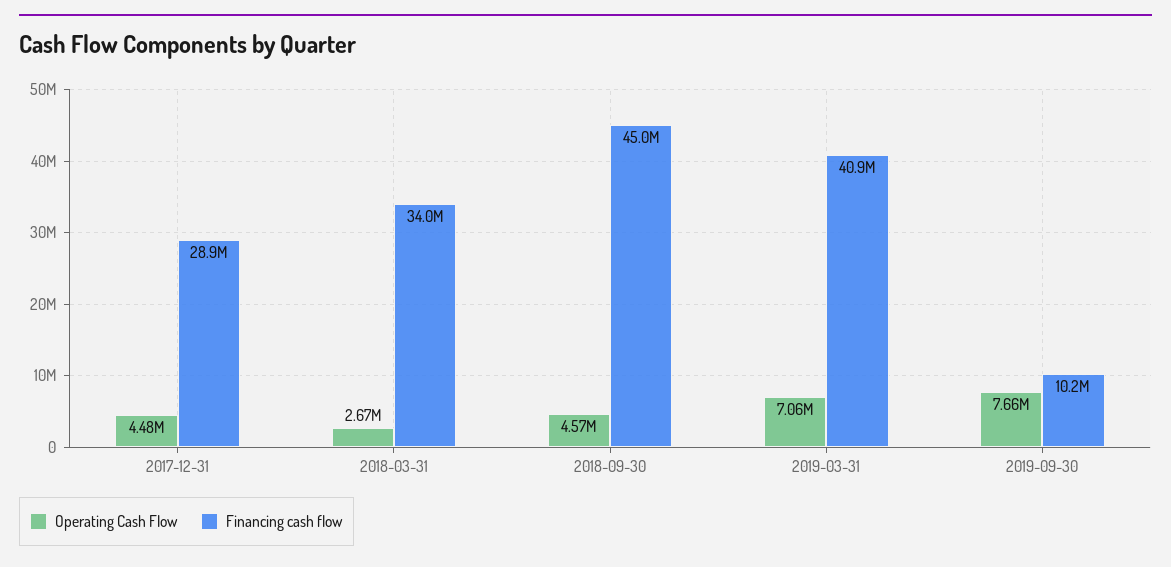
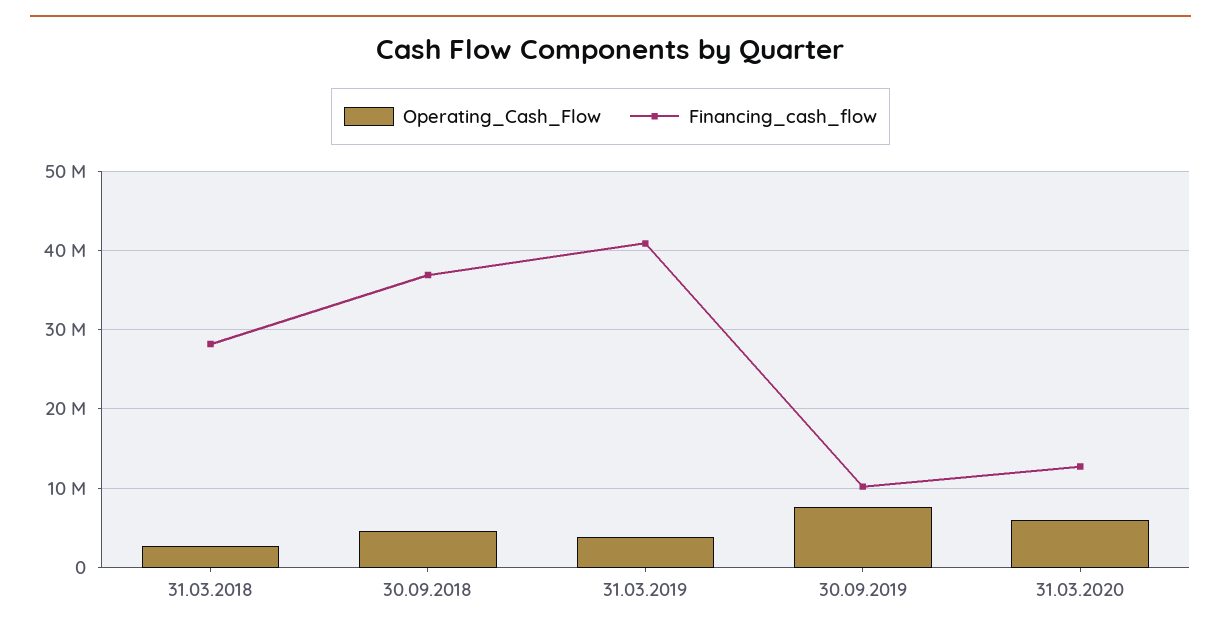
Operating Cash Flow, 2017-12-31: 4480000 -> none
Financing cash flow, 2017-12-31: 28900000 -> none
Financing cash flow, 2018-03-31: 34000000 -> 28000000
Financing cash flow, 2018-09-30: 45000000 -> 37000000
Operating Cash Flow, 2019-03-31: 7060000 -> 4000000
Operating Cash Flow, 31.03.2020: none -> 6000000
Financing cash flow, 31.03.2020: none -> 13000000

